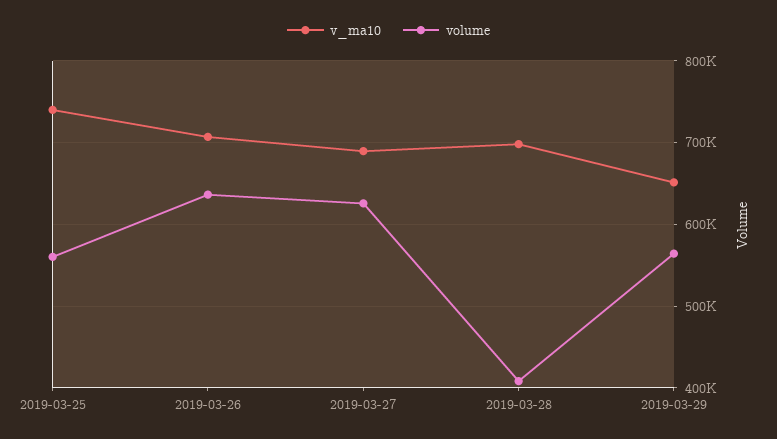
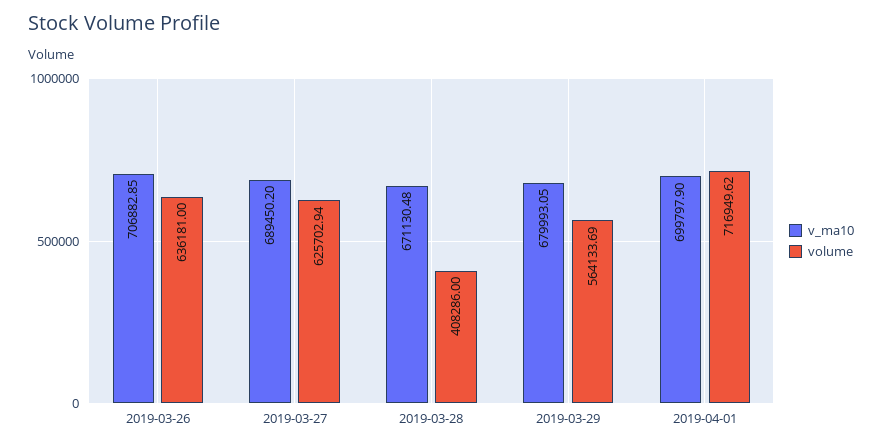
v_ma10, 2019-03-25: 740000 -> none
volume, 2019-03-25: 560000 -> none
v_ma10, 2019-03-28: 700000 -> 671130.48
v_ma10, 2019-03-29: 650000 -> 679993.05
v_ma10, 2019-04-01: none -> 699797.9
volume, 2019-04-01: none -> 716949.62

